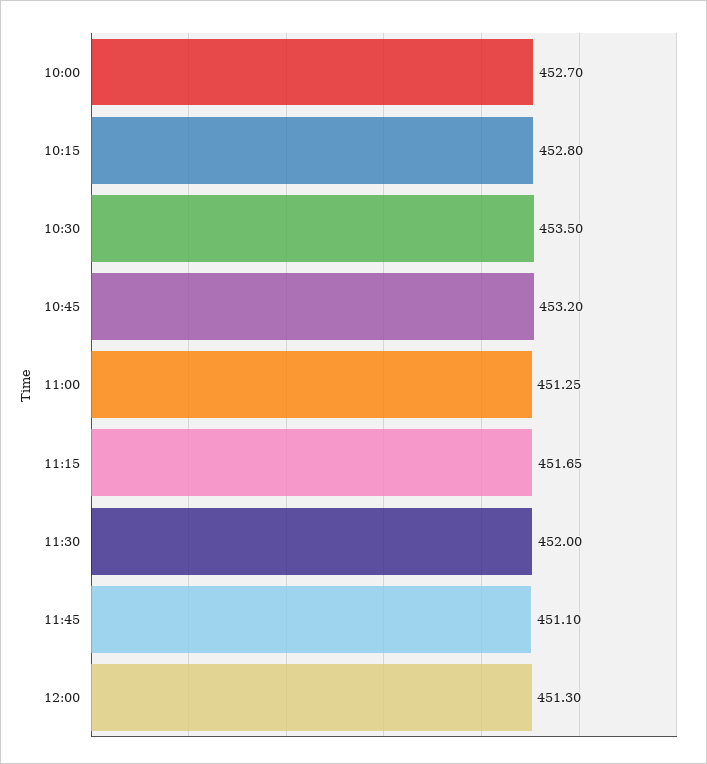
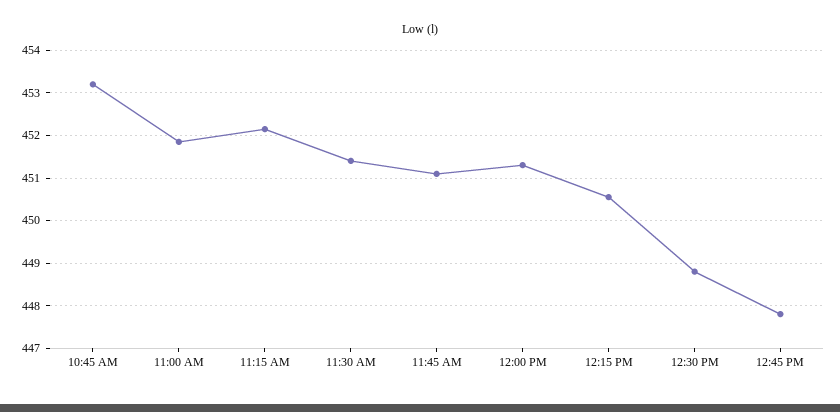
10:00: 452.7 -> none
10:15: 452.8 -> none
10:30: 453.5 -> none
11:00: 451.25 -> 451.8
11:15: 451.65 -> 452.2
11:30: 452 -> 451.4
12:15 PM: none -> 450.6
12:30 PM: none -> 448.8
12:45 PM: none -> 447.8

